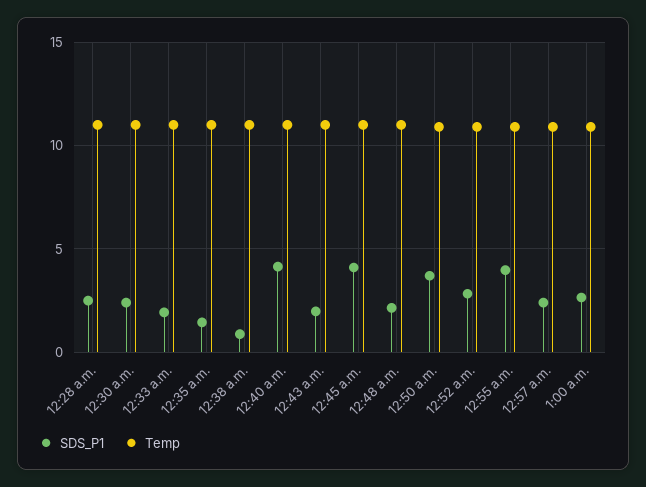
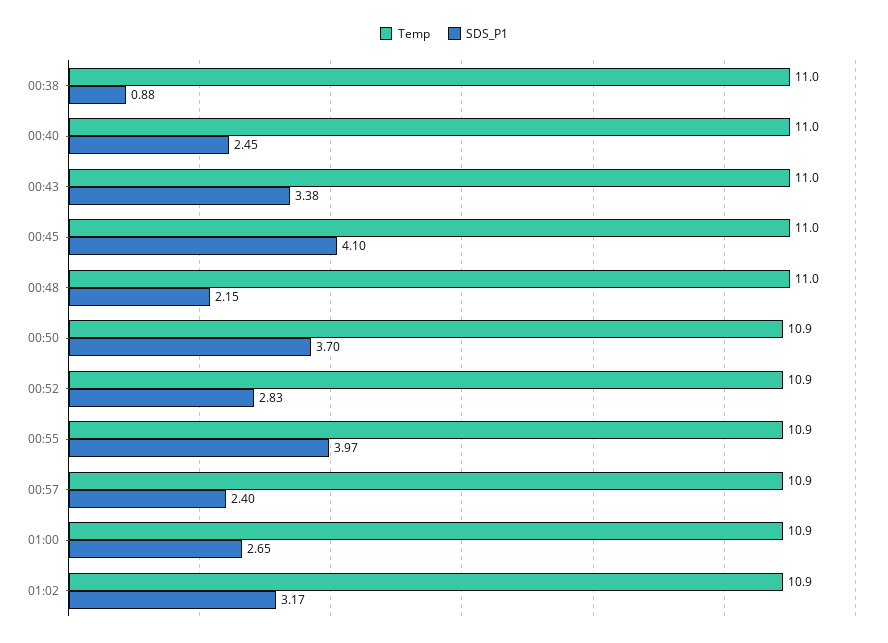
SDS_P1, 12:28 a.m.: 2.5 -> none
Temp, 12:28 a.m.: 11 -> none
SDS_P1, 12:30 a.m.: 2.5 -> none
Temp, 12:30 a.m.: 11 -> none
SDS_P1, 12:33 a.m.: 2 -> none
Temp, 12:33 a.m.: 11 -> none
SDS_P1, 12:35 a.m.: 1.5 -> none
Temp, 12:35 a.m.: 11 -> none
SDS_P1, 12:40 a.m.: 4 -> 2.45
SDS_P1, 12:43 a.m.: 2 -> 3.38
Temp, 01:02: none -> 10.9
SDS_P1, 01:02: none -> 3.17

